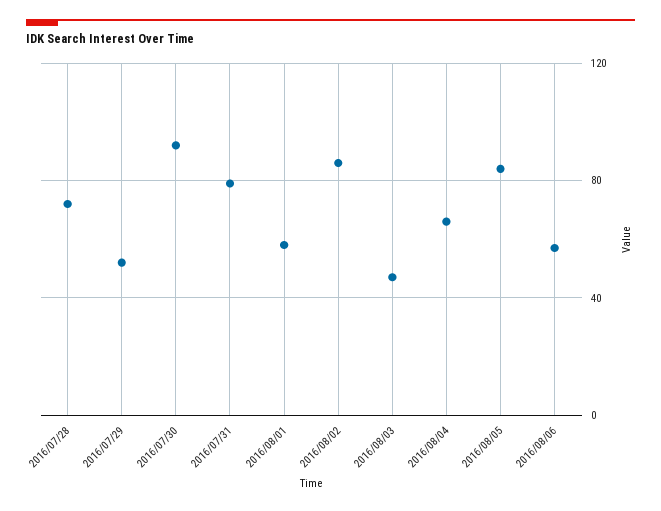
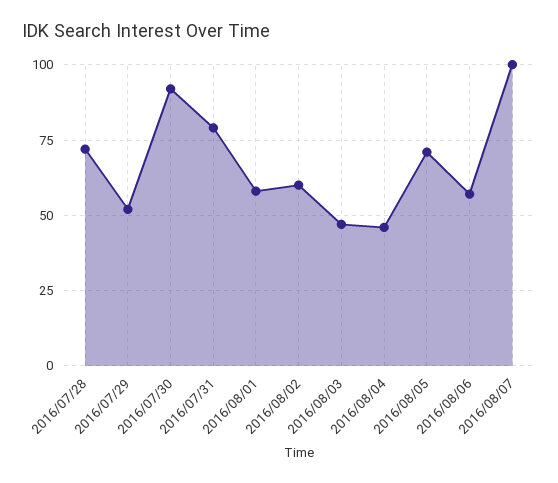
2016/08/02: 85 -> 60
2016/08/04: 65 -> 45
2016/08/05: 85 -> 70
2016/08/07: none -> 100

